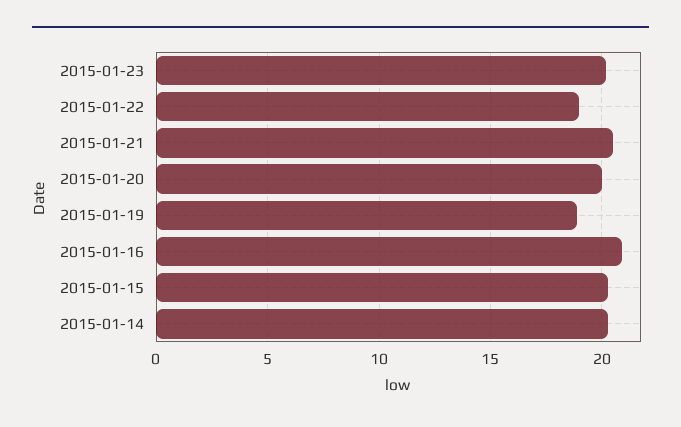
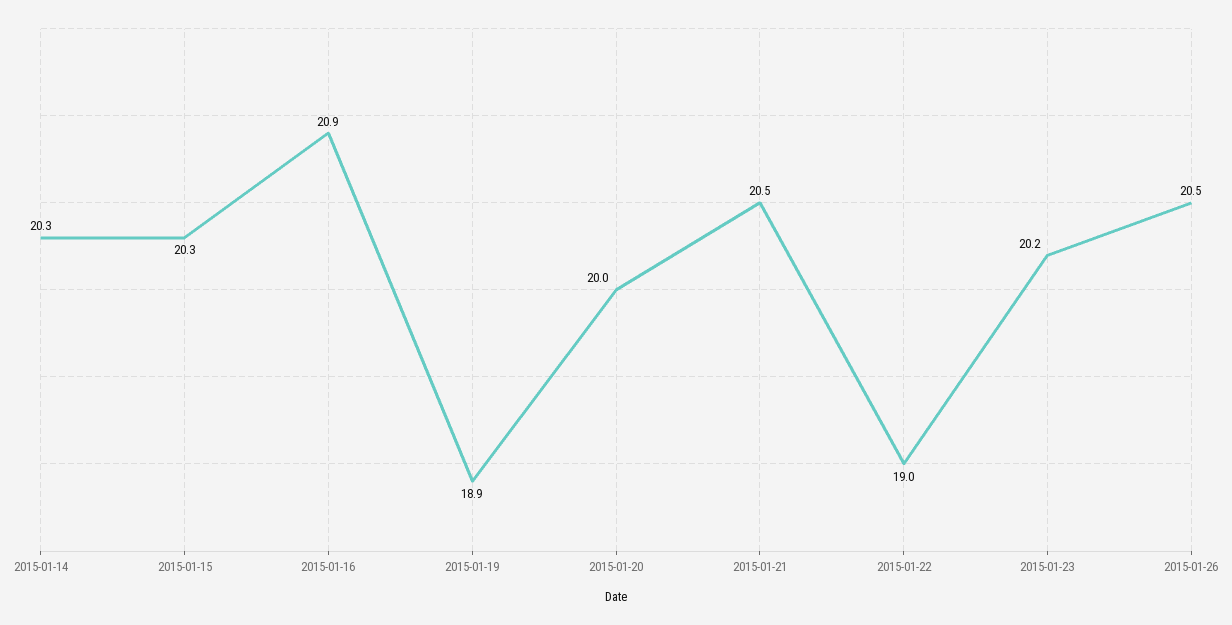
2015-01-26: none -> 20.5

